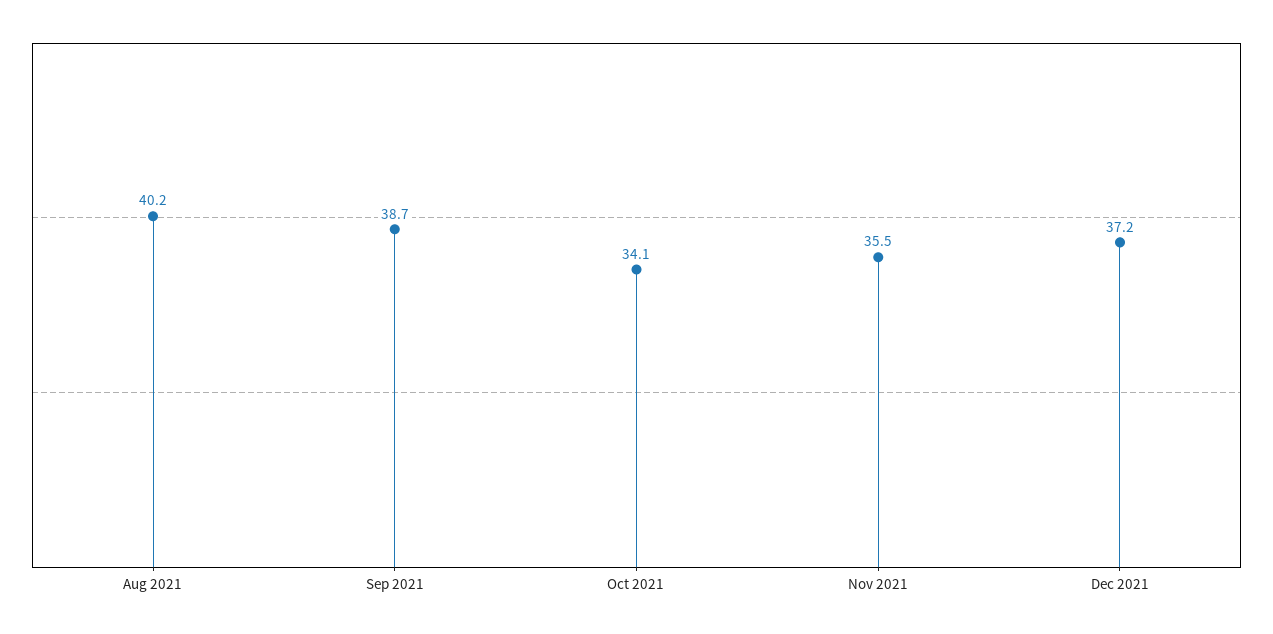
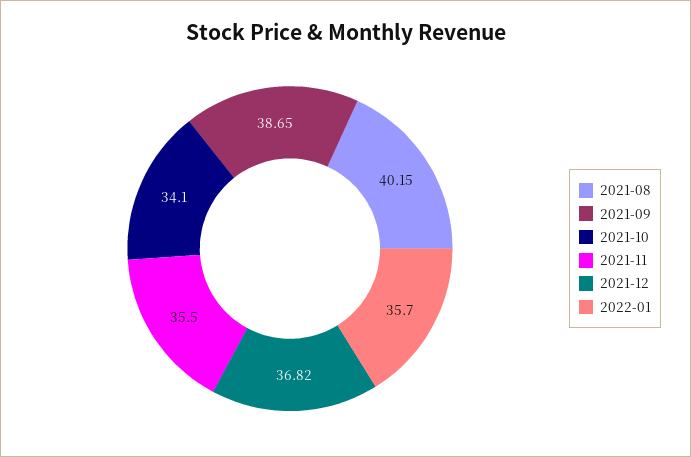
Dec 2021: 37.2 -> 36.82
2022-01: none -> 35.7

